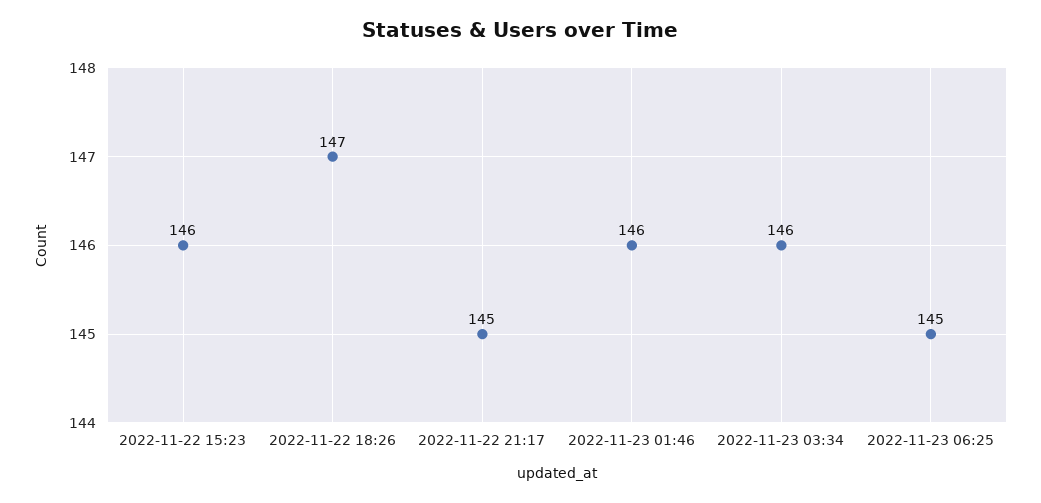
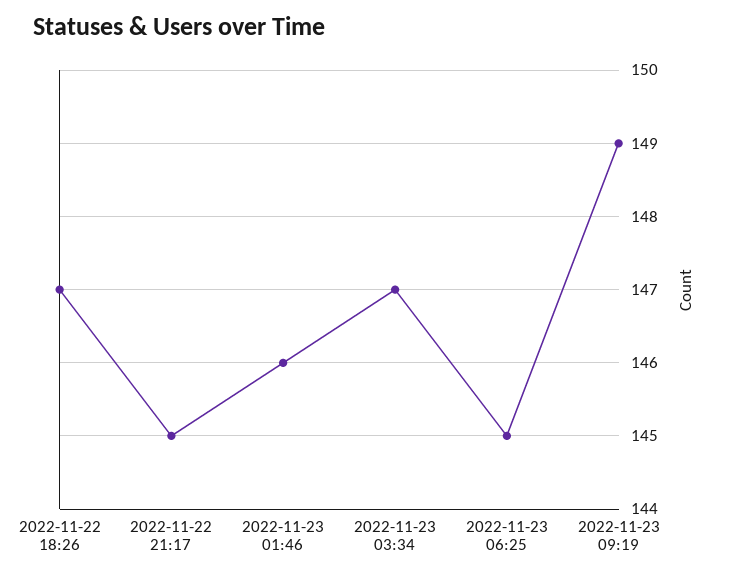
2022-11-22 15:23: 146 -> none
2022-11-23 03:34: 146 -> 147
2022-11-23 09:19: none -> 149

